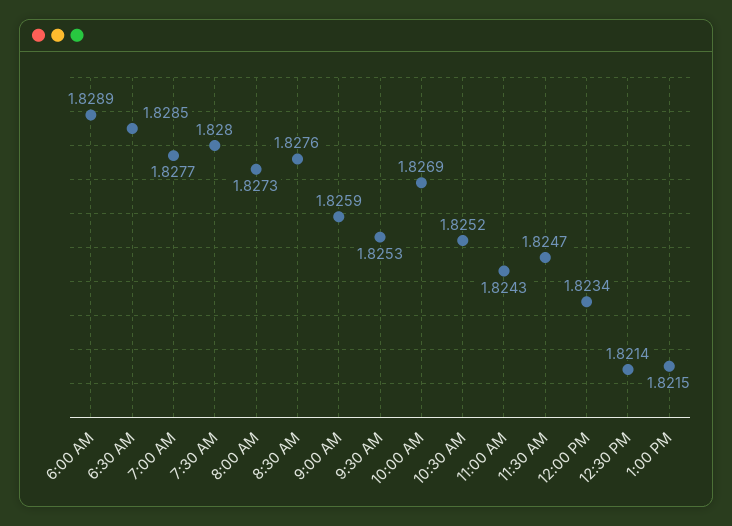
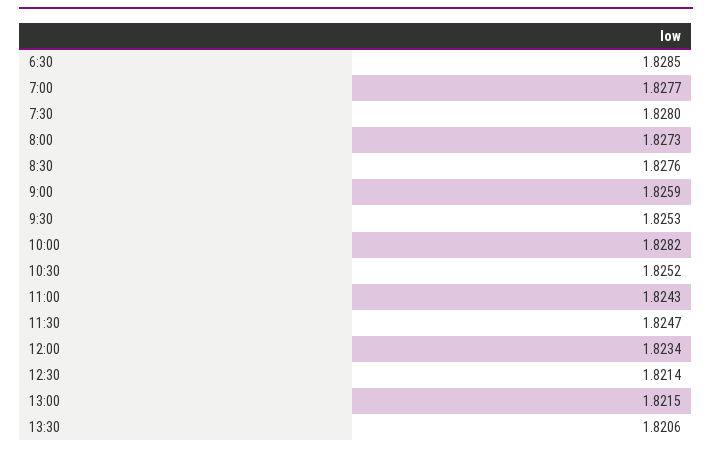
6:00 AM: 1.8289 -> none
10:00 AM: 1.8269 -> 1.8282
13:30: none -> 1.8206

